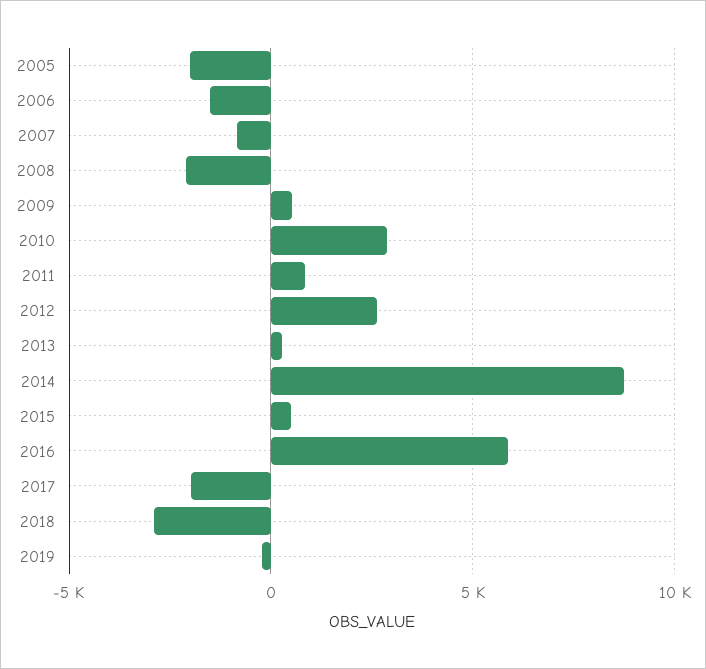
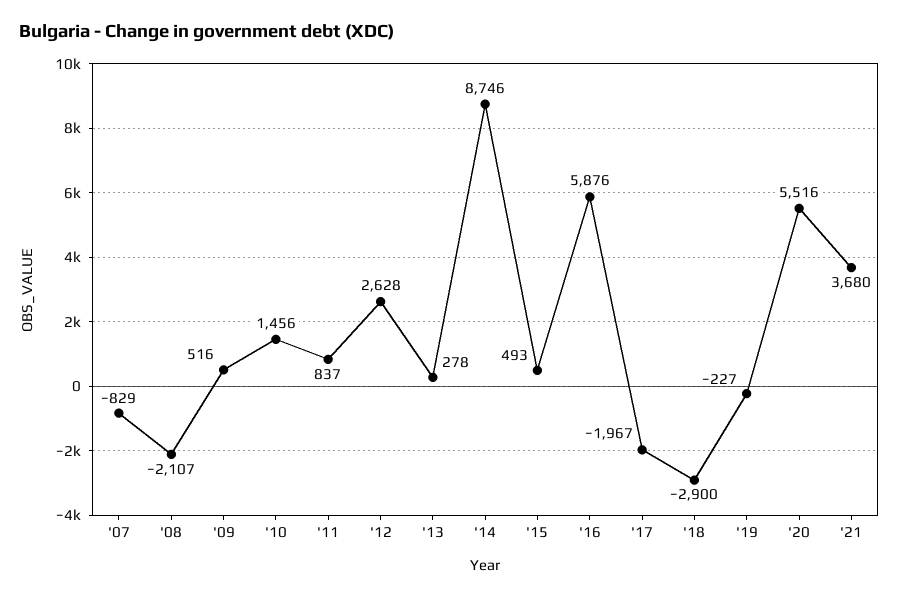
2005: -2000 -> none
2006: -1500 -> none
2010: 3000 -> 1456
'20: none -> 5516
'21: none -> 3680

